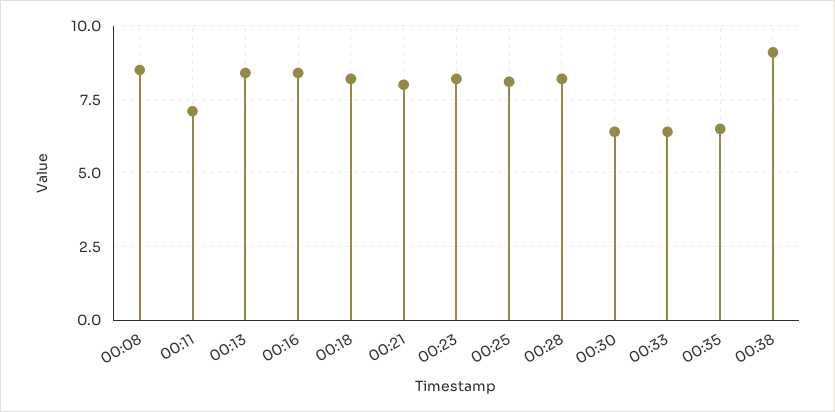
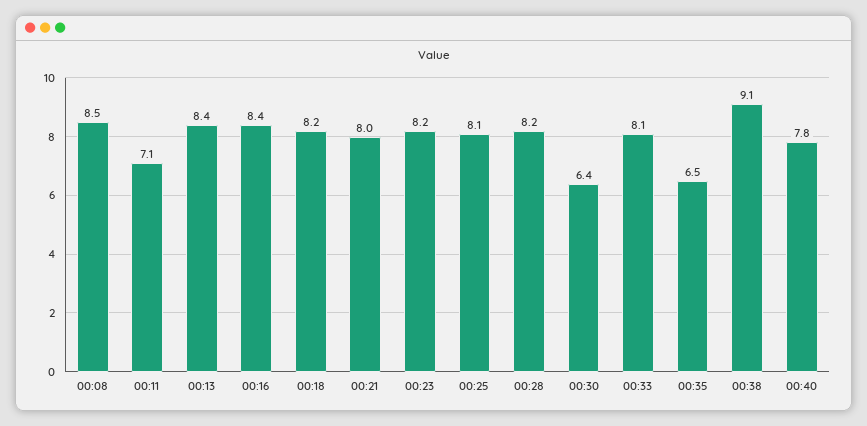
00:33: 6.5 -> 8.1
00:40: none -> 7.8

